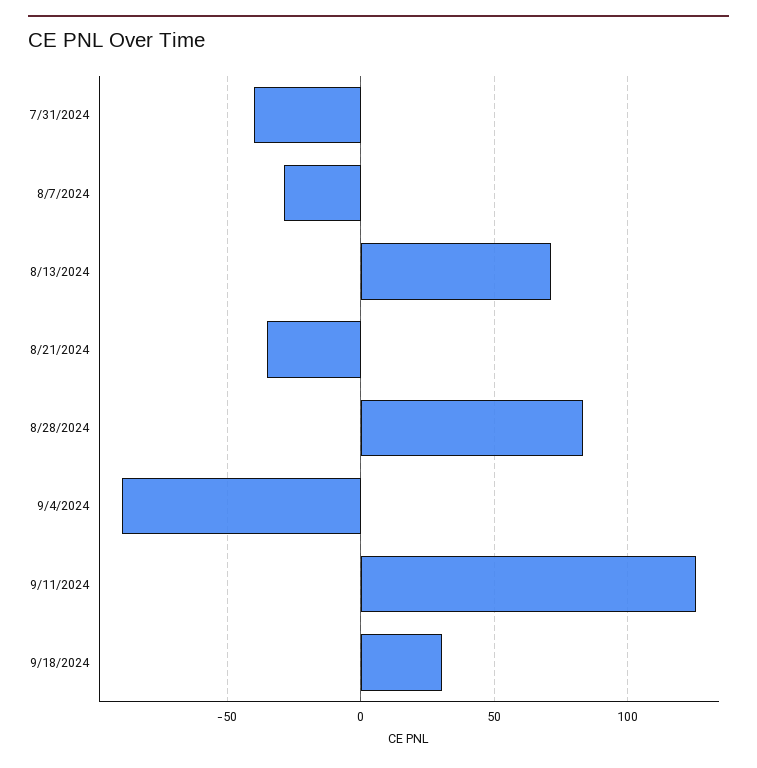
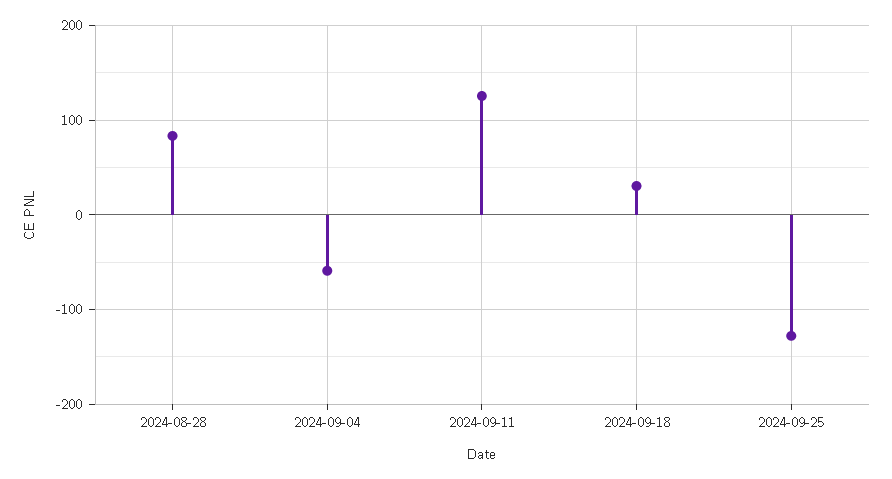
7/31/2024: -40 -> none
8/7/2024: -30 -> none
8/13/2024: 70 -> none
8/21/2024: -35 -> none
9/4/2024: -90 -> -60
2024-09-25: none -> -130

